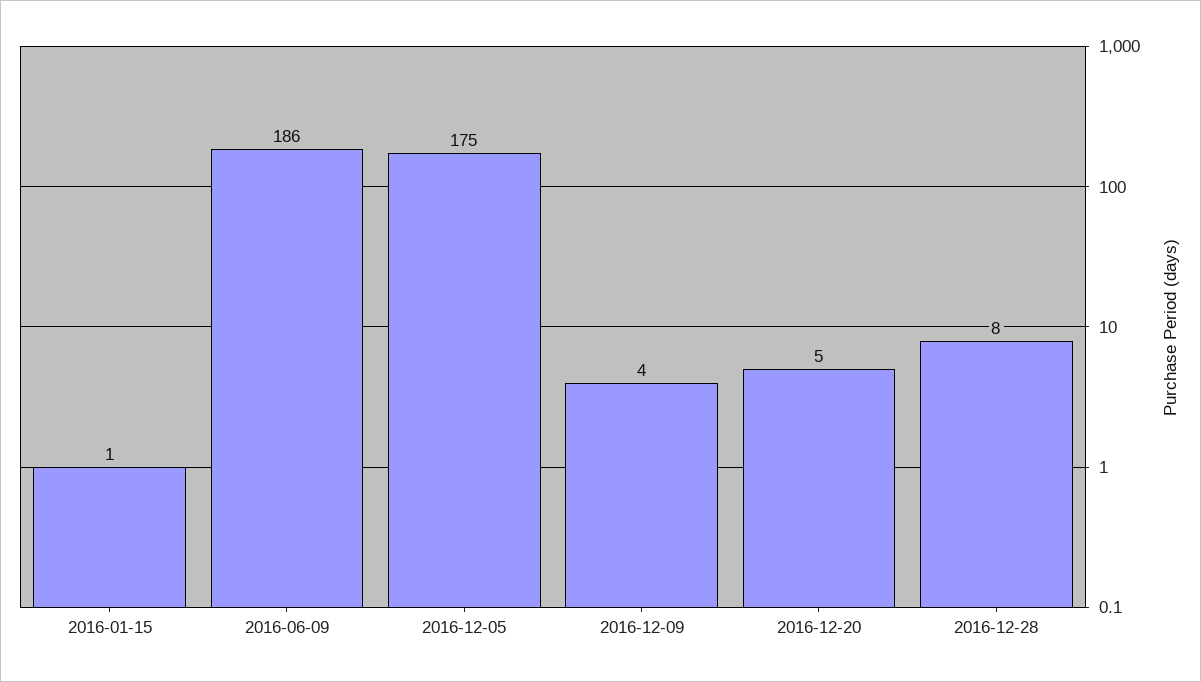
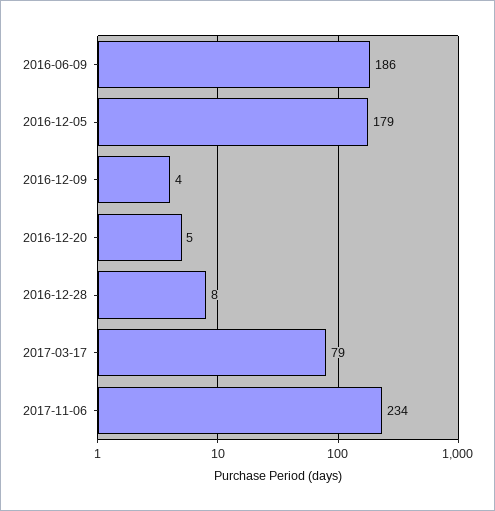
2016-01-15: 1 -> none
2016-12-05: 175 -> 179
2017-03-17: none -> 79
2017-11-06: none -> 234

